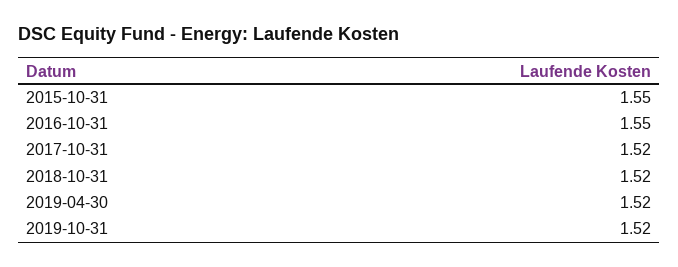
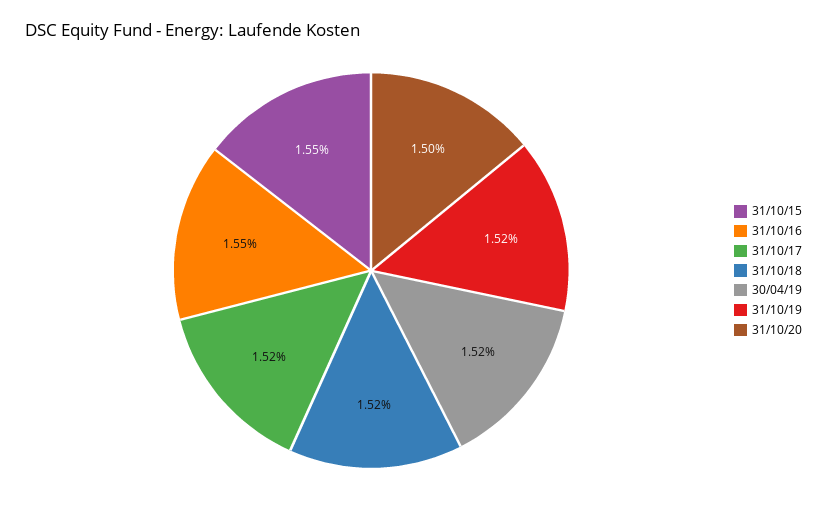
31/10/20: none -> 1.5

